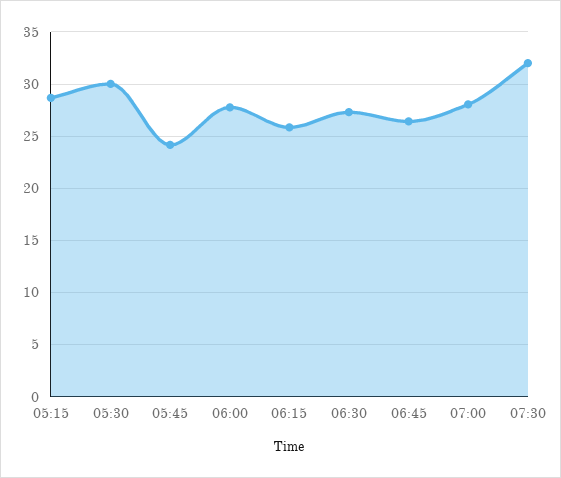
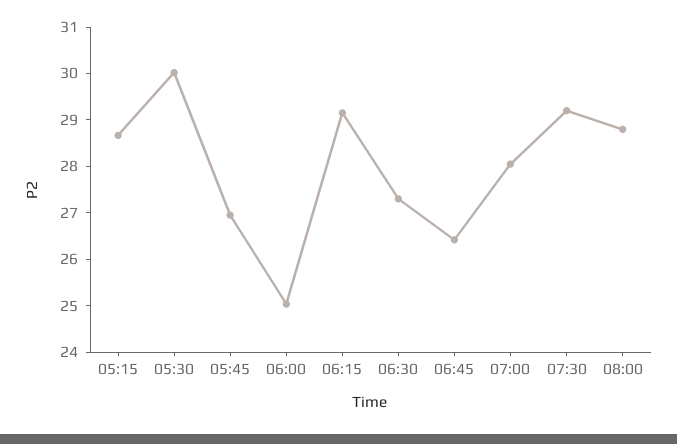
05:45: 24 -> 27
06:00: 28 -> 25
06:15: 26 -> 29.2
07:30: 32 -> 29.2
08:00: none -> 28.8

